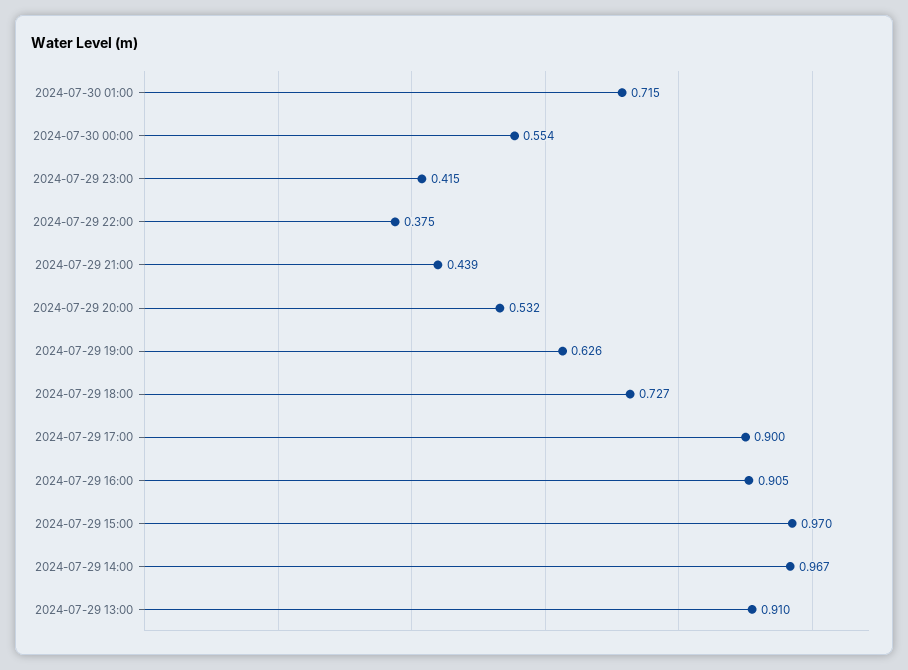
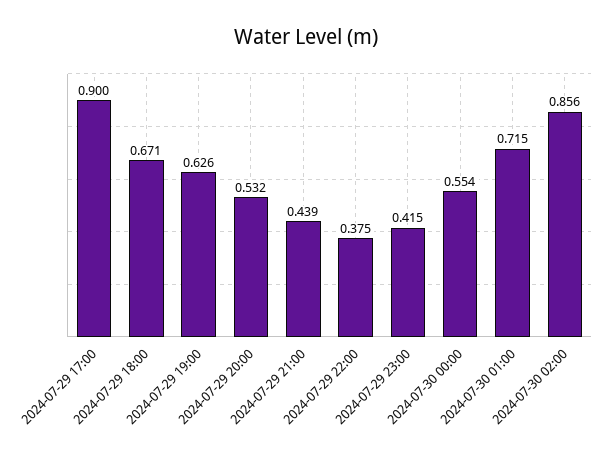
2024-07-29 18:00: 0.727 -> 0.671
2024-07-29 16:00: 0.905 -> none
2024-07-29 15:00: 0.97 -> none
2024-07-29 14:00: 0.967 -> none
2024-07-29 13:00: 0.91 -> none
2024-07-30 02:00: none -> 0.856

